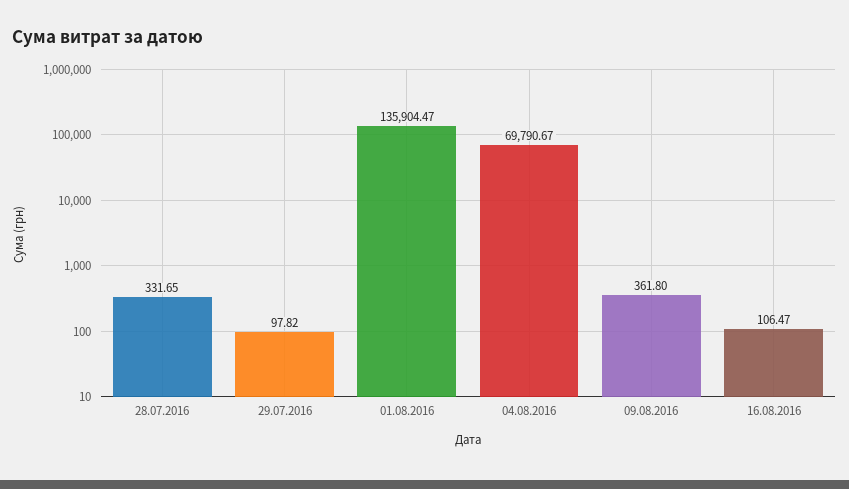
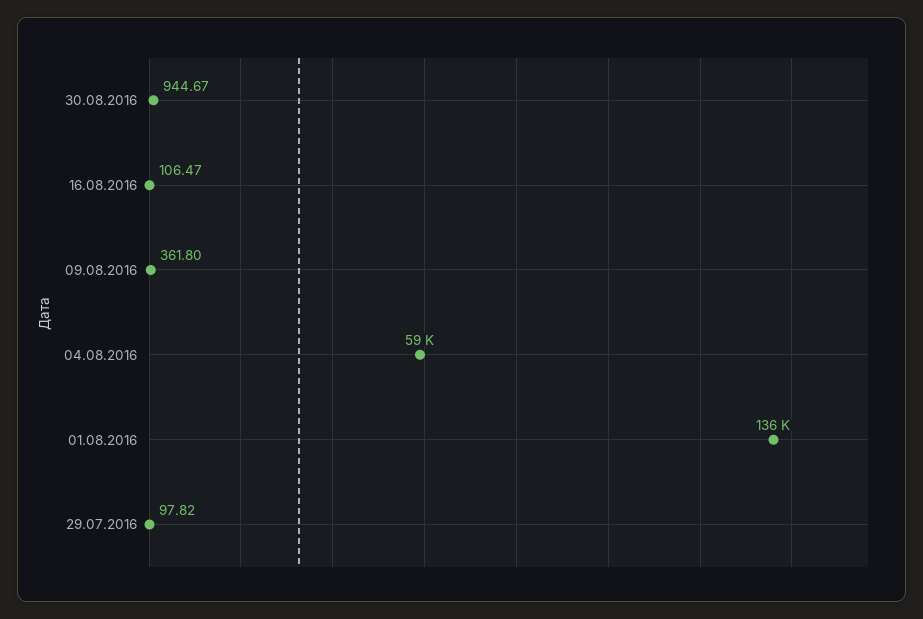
28.07.2016: 331.65 -> none
04.08.2016: 69790.67 -> 59000
30.08.2016: none -> 944.67

